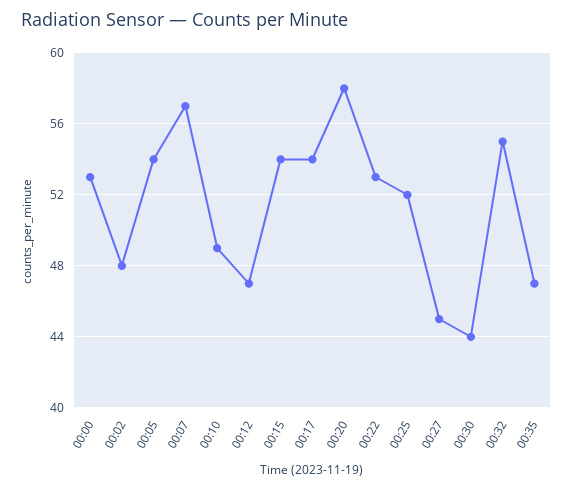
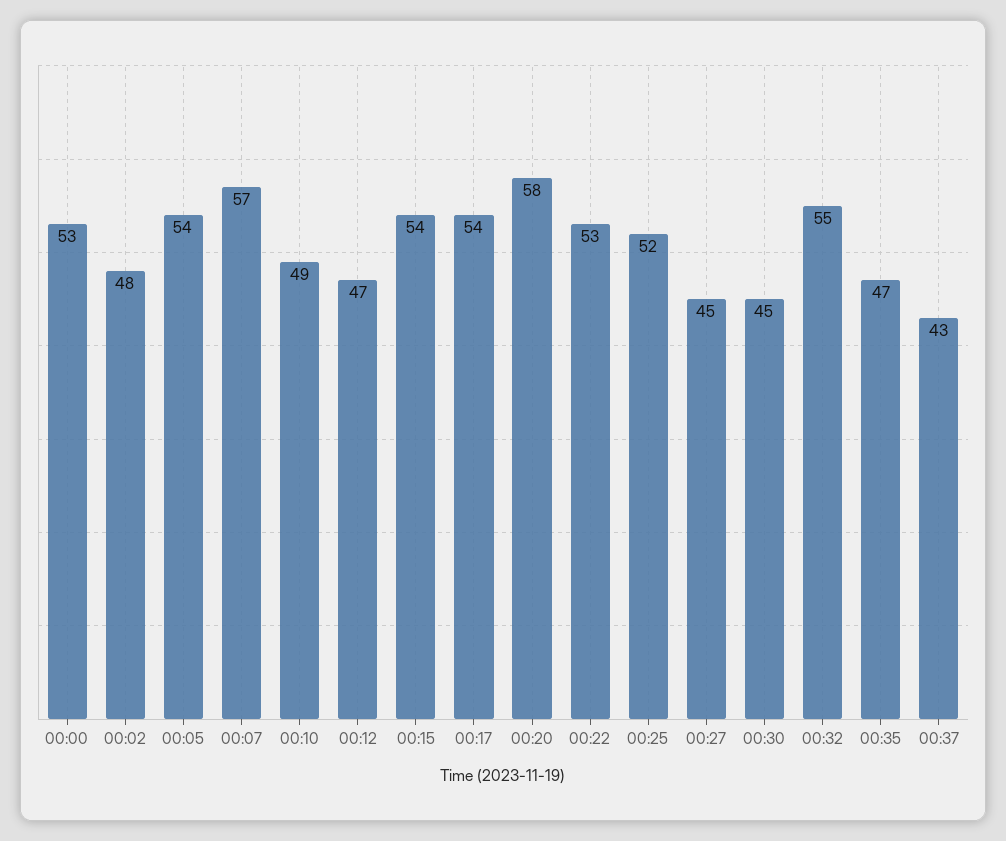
00:30: 44 -> 45
00:37: none -> 43

